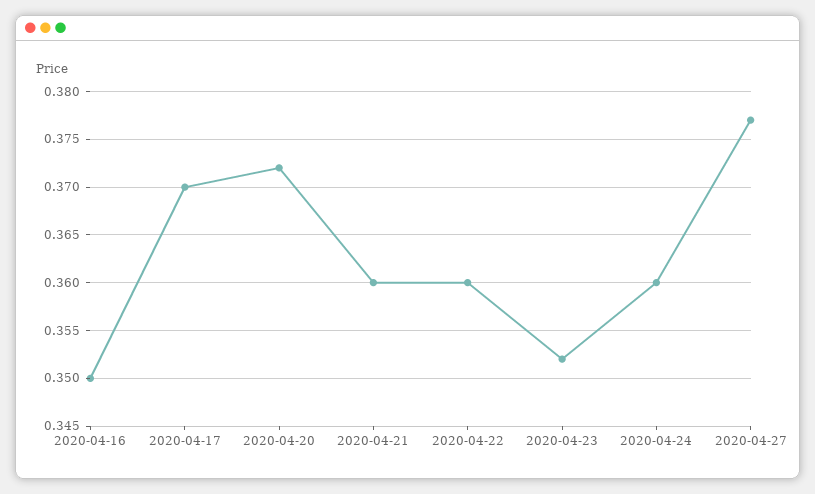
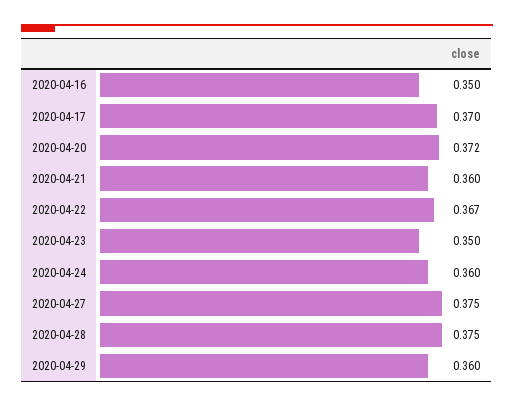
2020-04-22: 0.36 -> 0.367
2020-04-23: 0.352 -> 0.35
2020-04-27: 0.377 -> 0.375
2020-04-28: none -> 0.375
2020-04-29: none -> 0.36

